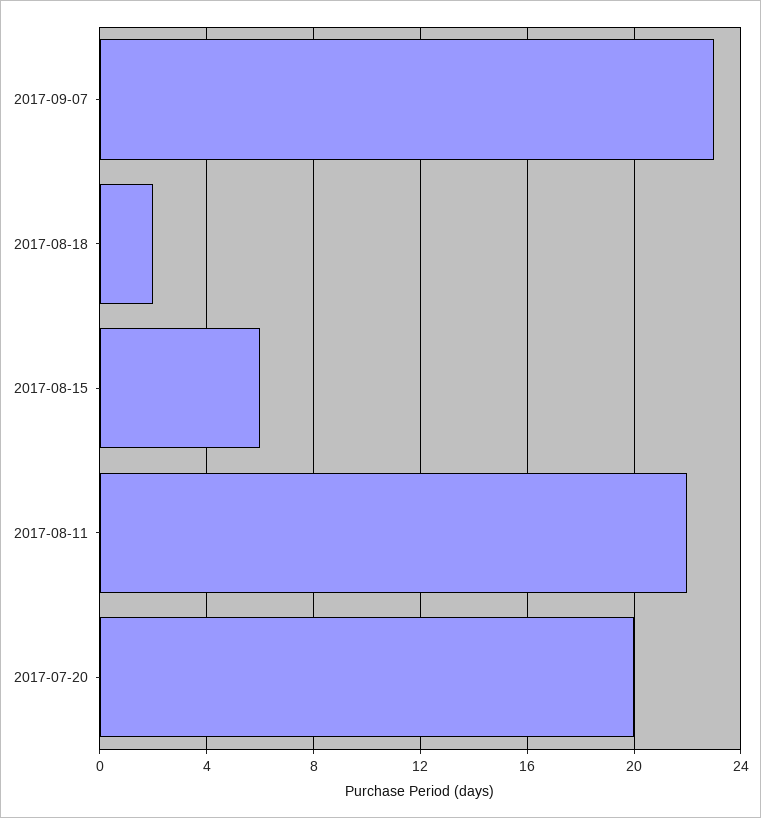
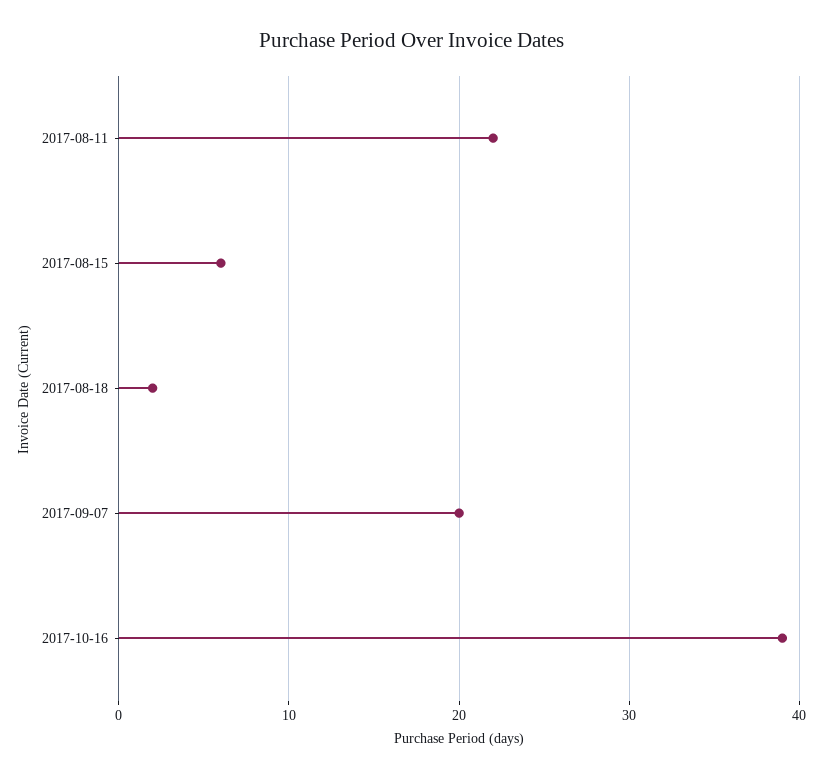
2017-09-07: 23 -> 20
2017-07-20: 20 -> none
2017-10-16: none -> 39

